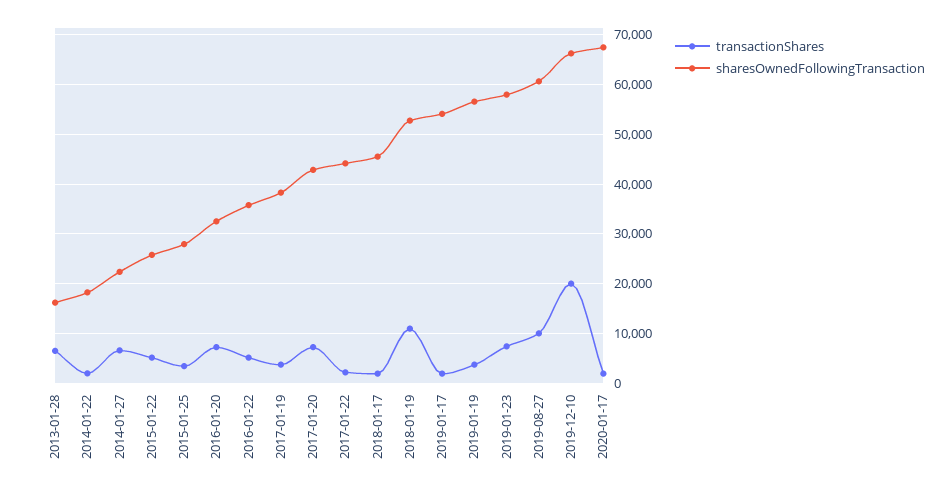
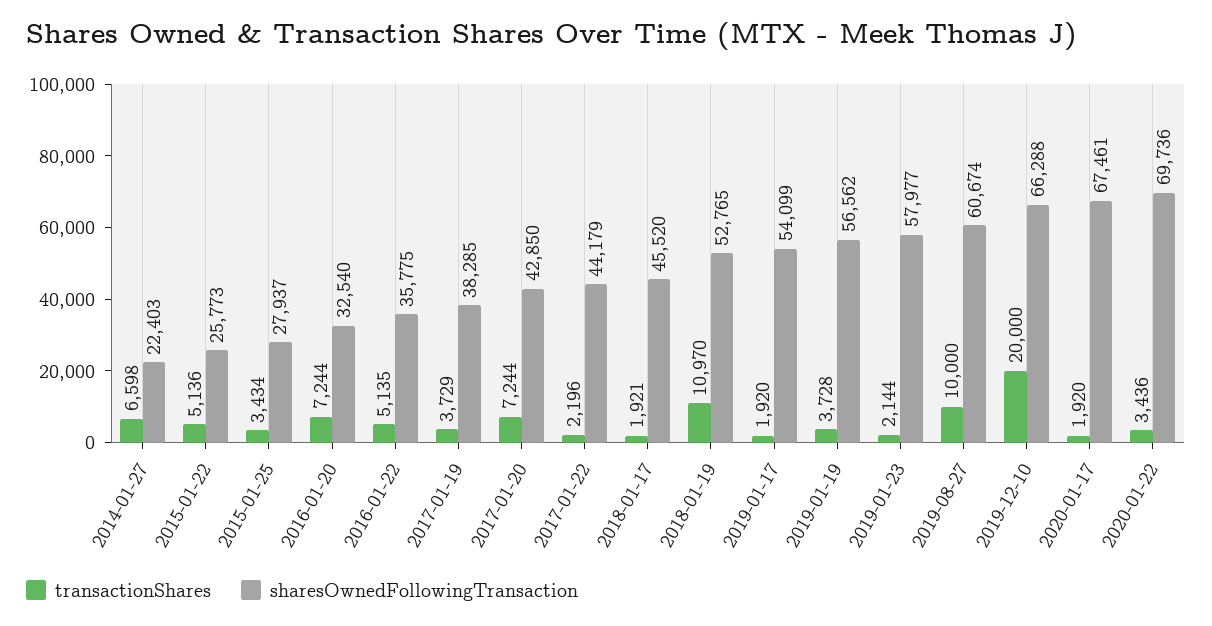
transactionShares, 2013-01-28: 6000 -> none
sharesOwnedFollowingTransaction, 2013-01-28: 16000 -> none
transactionShares, 2014-01-22: 2000 -> none
sharesOwnedFollowingTransaction, 2014-01-22: 18000 -> none
transactionShares, 2019-01-23: 8000 -> 2144
transactionShares, 2020-01-22: none -> 3436
sharesOwnedFollowingTransaction, 2020-01-22: none -> 69736

